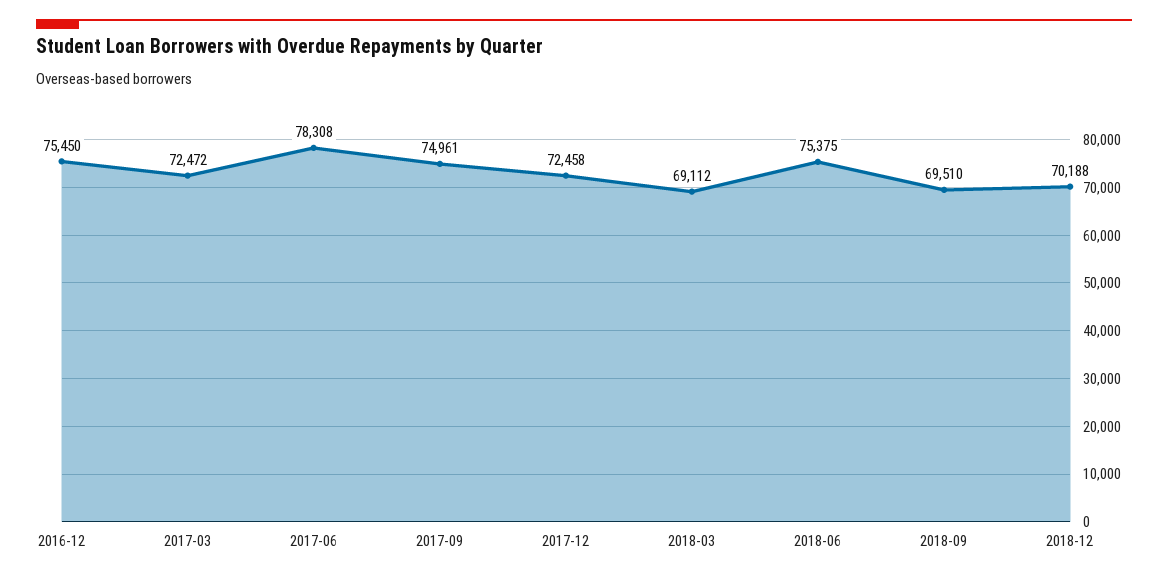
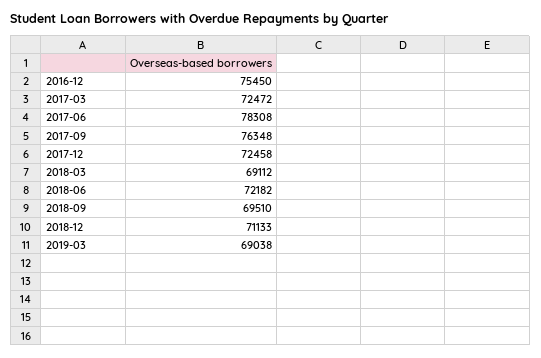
2017-09: 74961 -> 76348
2018-06: 75375 -> 72182
2018-12: 70188 -> 71133
2019-03: none -> 69038

